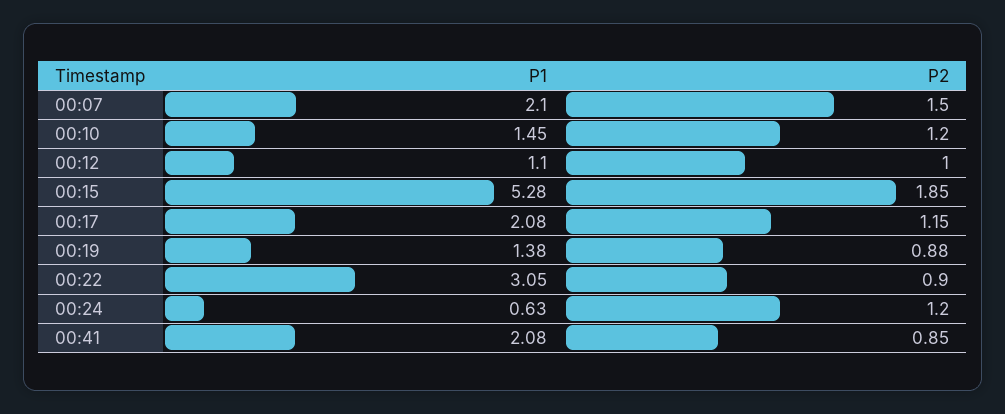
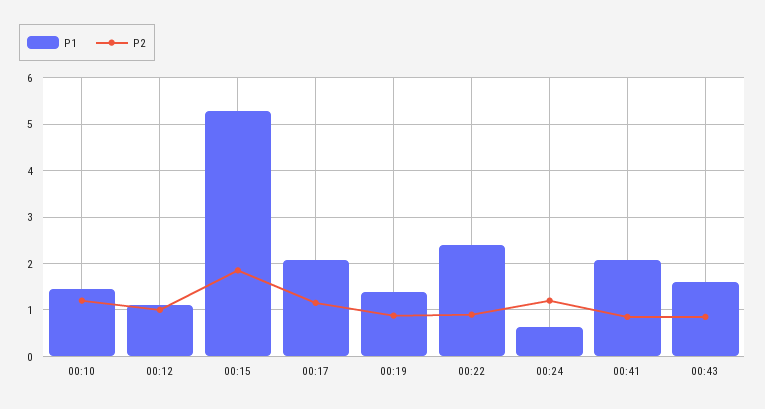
P1, 00:07: 2.1 -> none
P2, 00:07: 1.5 -> none
P1, 00:22: 3.05 -> 2.4
P1, 00:43: none -> 1.6
P2, 00:43: none -> 0.8

